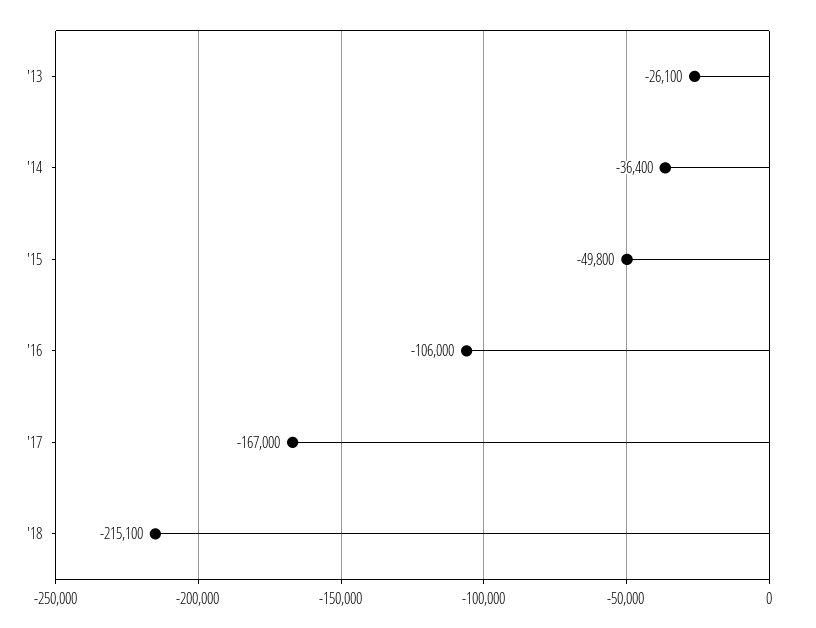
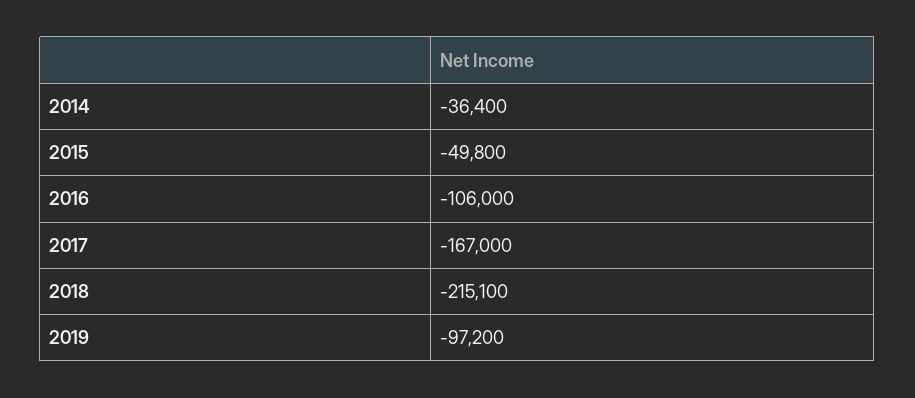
'13: -26100 -> none
2019: none -> -97200

